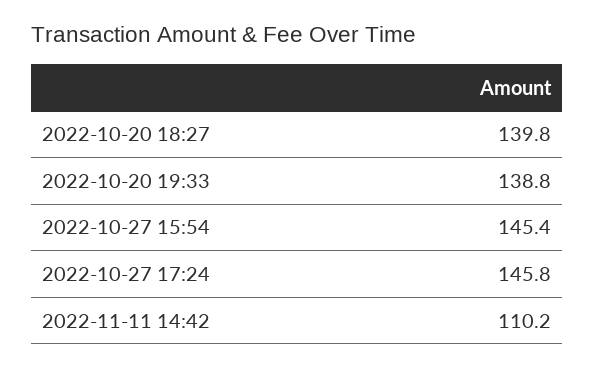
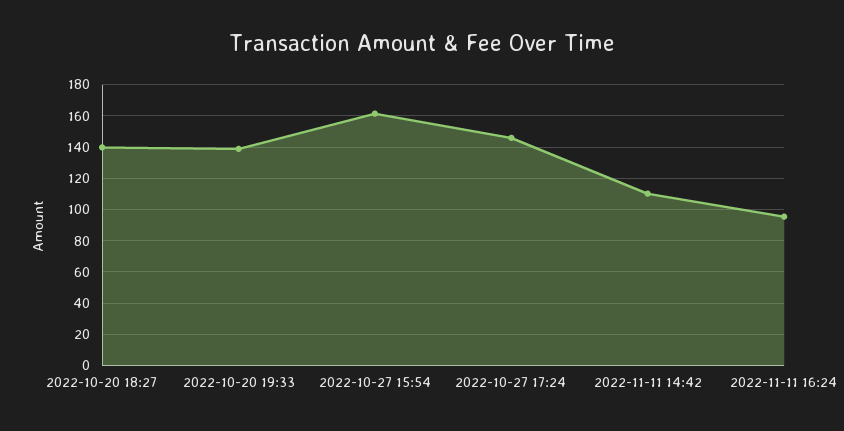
2022-10-27 15:54: 145.4 -> 160
2022-11-11 16:24: none -> 95

